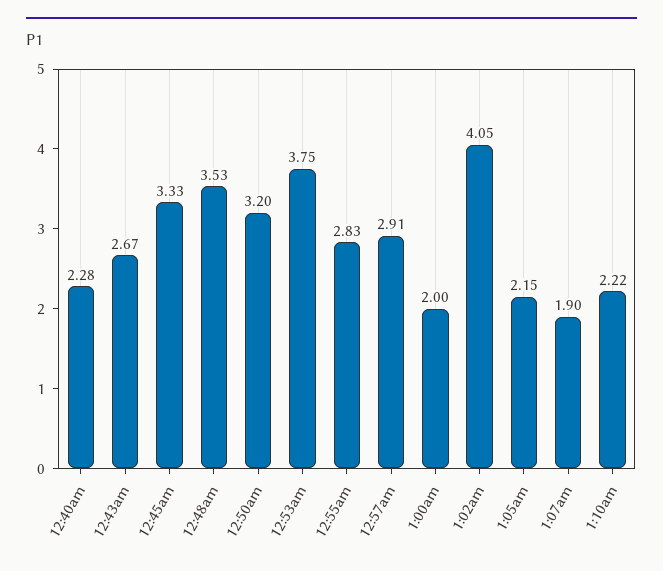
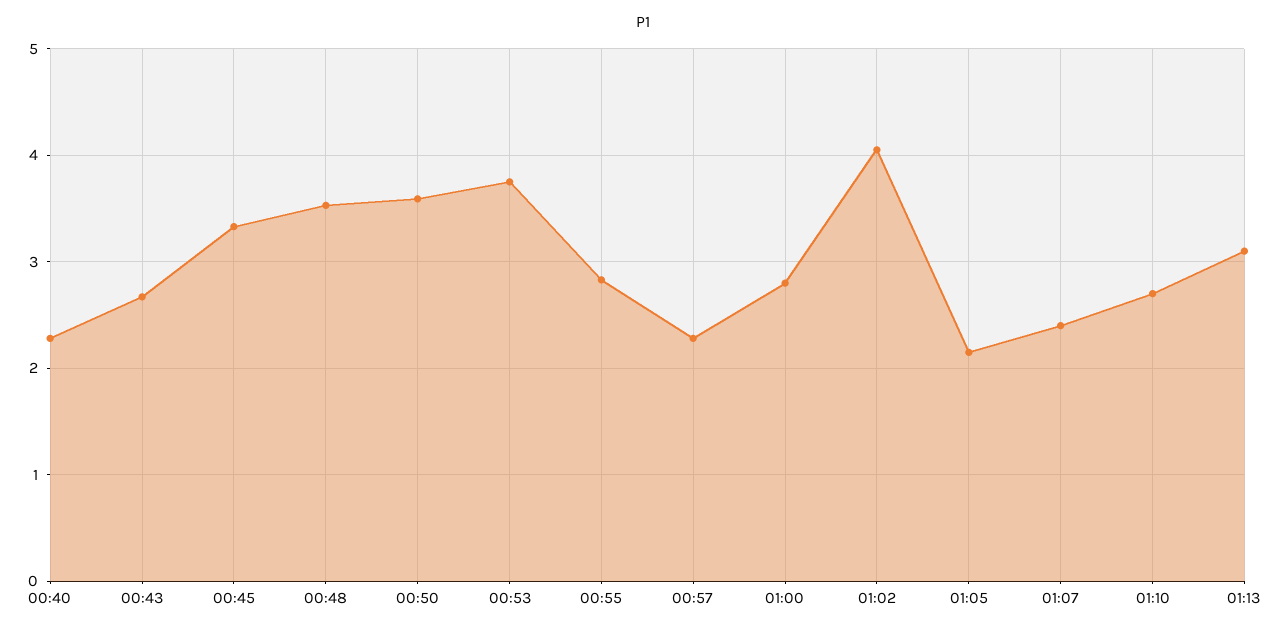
12:50am: 3.2 -> 3.6
12:57am: 2.91 -> 2.3
1:00am: 2 -> 2.8
1:07am: 1.9 -> 2.4
1:10am: 2.22 -> 2.7
01:13: none -> 3.1

